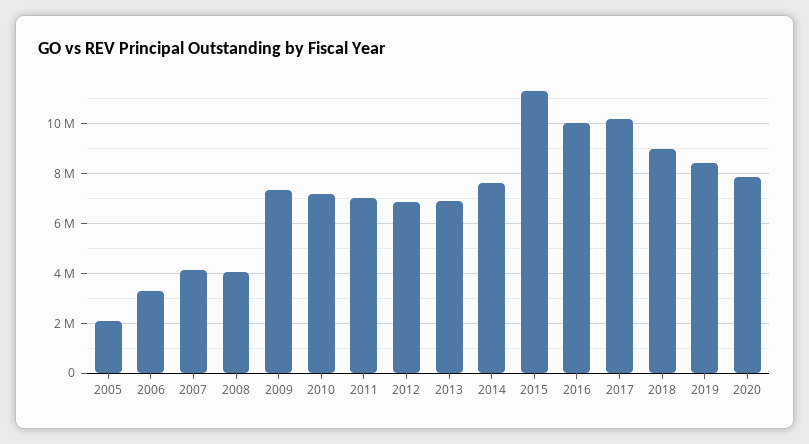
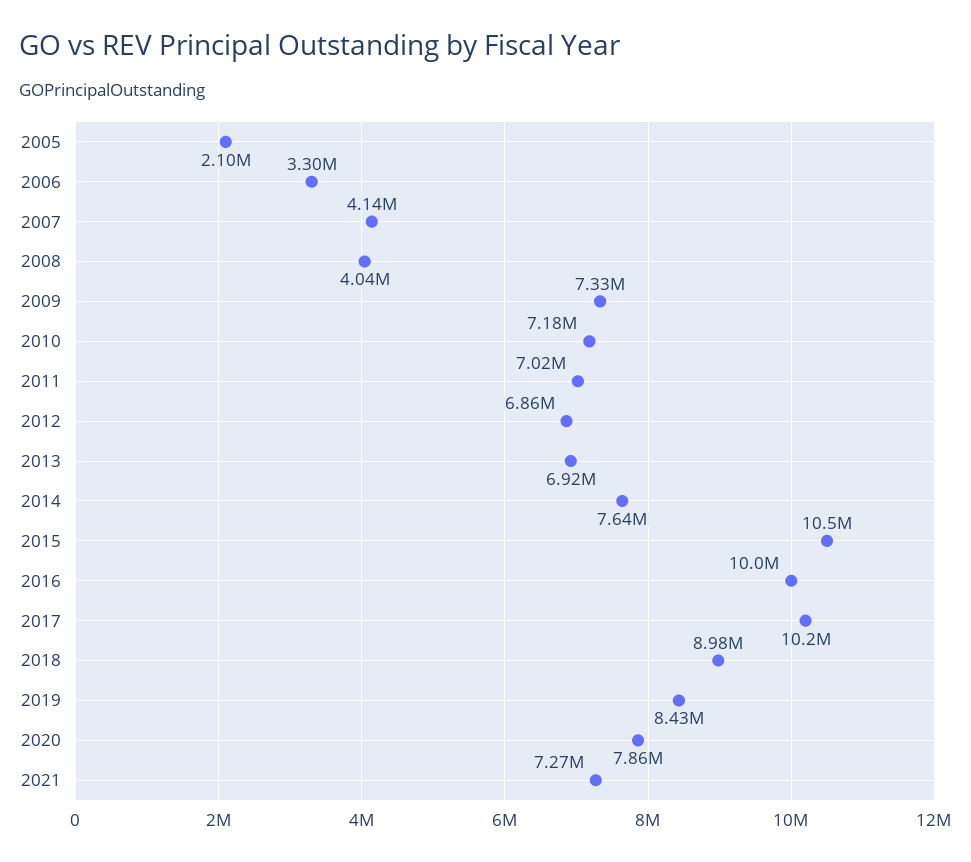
2015: 11250000 -> 10500000
2021: none -> 7270000

